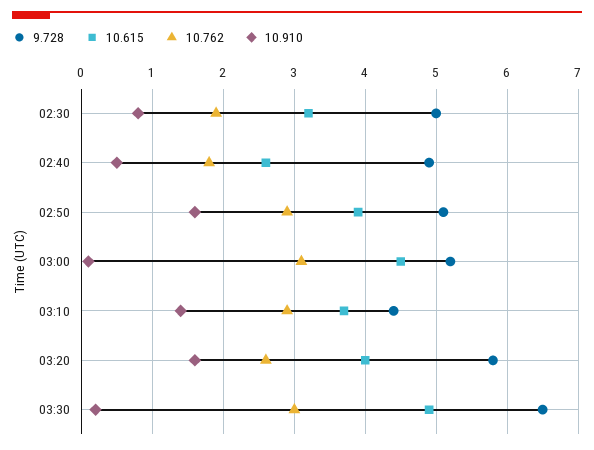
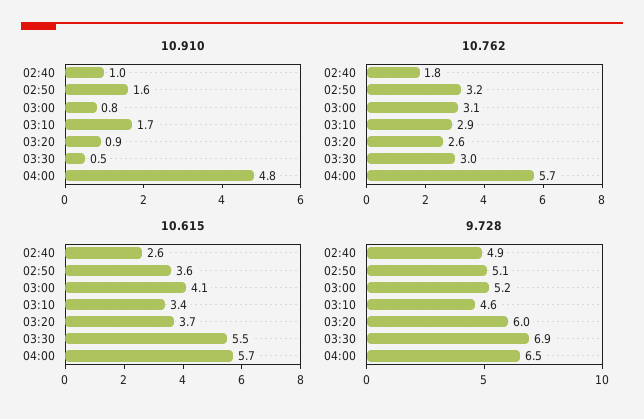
9.728, 02:30: 5 -> none
10.615, 02:30: 3.2 -> none
10.762, 02:30: 1.9 -> none
10.910, 02:30: 0.8 -> none
10.910, 02:40: 0.5 -> 1
10.615, 02:50: 3.9 -> 3.6
10.762, 02:50: 2.9 -> 3.2
10.615, 03:00: 4.5 -> 4.1
10.910, 03:00: 0.1 -> 0.8
9.728, 03:10: 4.4 -> 4.6
10.615, 03:10: 3.7 -> 3.4
10.910, 03:10: 1.4 -> 1.7
9.728, 03:20: 5.8 -> 6
10.615, 03:20: 4 -> 3.7
10.910, 03:20: 1.6 -> 0.9
9.728, 03:30: 6.5 -> 6.9
10.615, 03:30: 4.9 -> 5.5
10.910, 03:30: 0.2 -> 0.5
10.910, 04:00: none -> 4.8
10.762, 04:00: none -> 5.7
10.615, 04:00: none -> 5.7
9.728, 04:00: none -> 6.5

